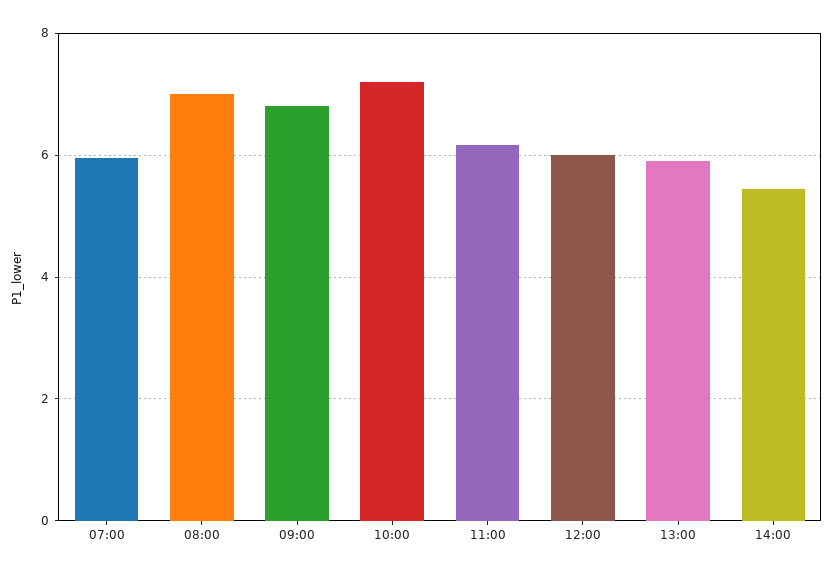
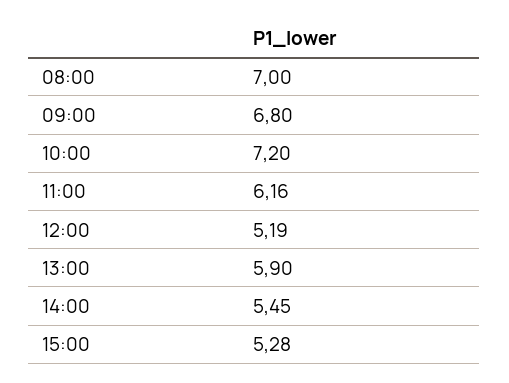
07:00: 6 -> none
12:00: 6 -> 5.19
15:00: none -> 5.28

